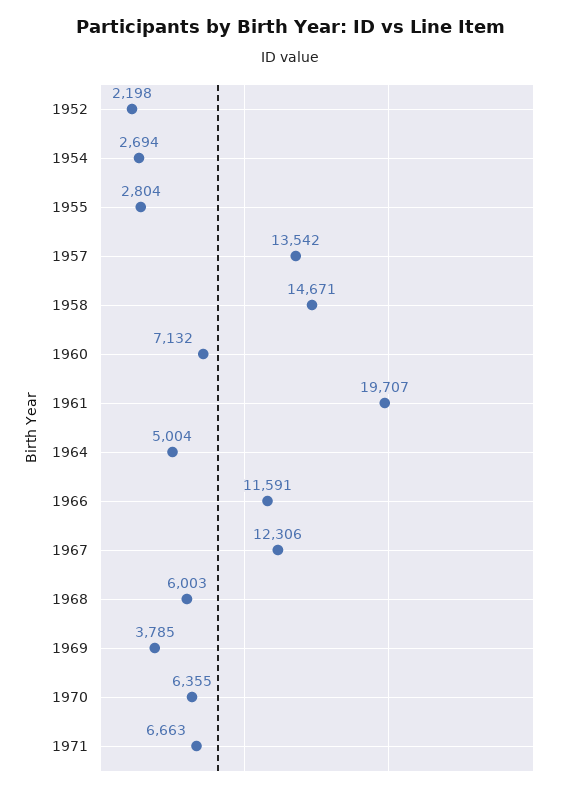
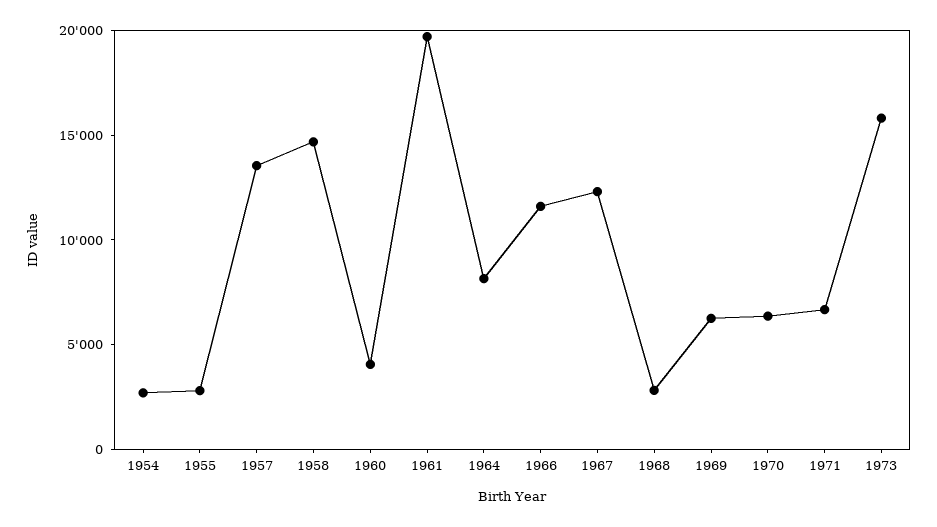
1952: 2198 -> none
1960: 7132 -> 4000
1964: 5004 -> 8000
1968: 6003 -> 3000
1969: 3785 -> 6000
1973: none -> 16000

